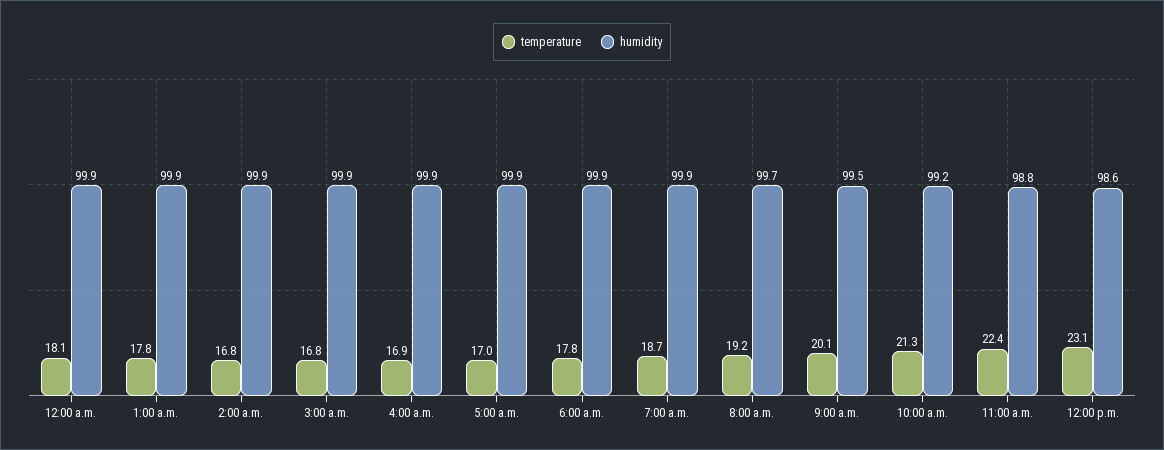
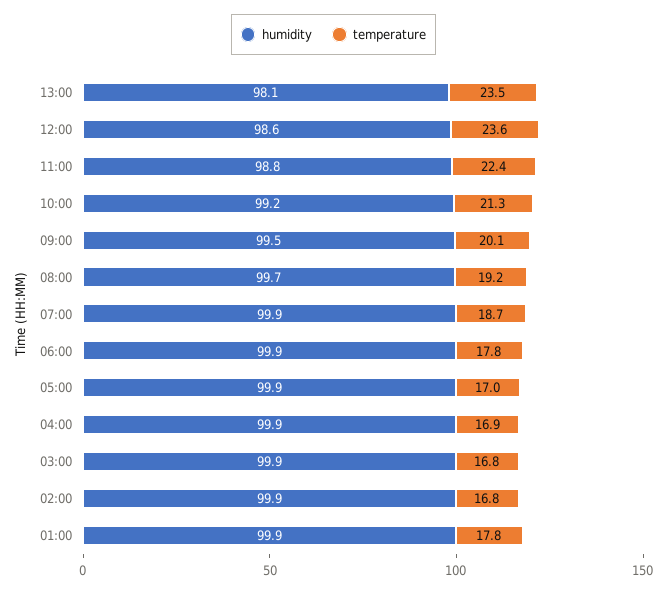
temperature, 12:00 a.m.: 18.1 -> none
humidity, 12:00 a.m.: 99.9 -> none
temperature, 12:00 p.m.: 23.1 -> 23.6
humidity, 13:00: none -> 98.1
temperature, 13:00: none -> 23.5

